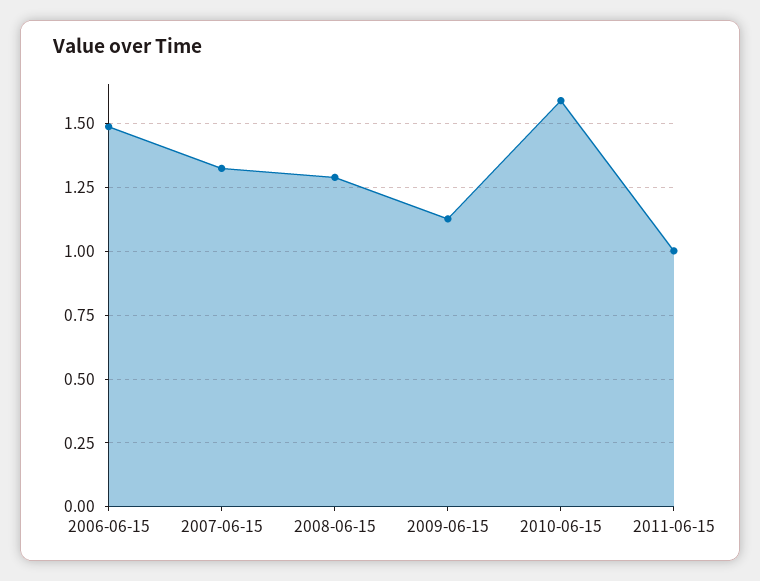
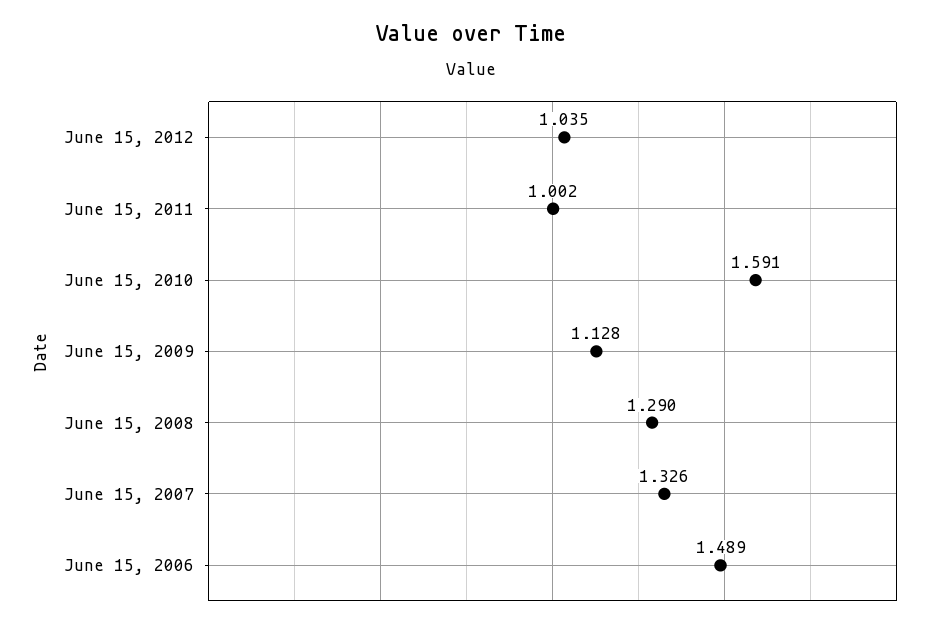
June 15, 2012: none -> 1.035

